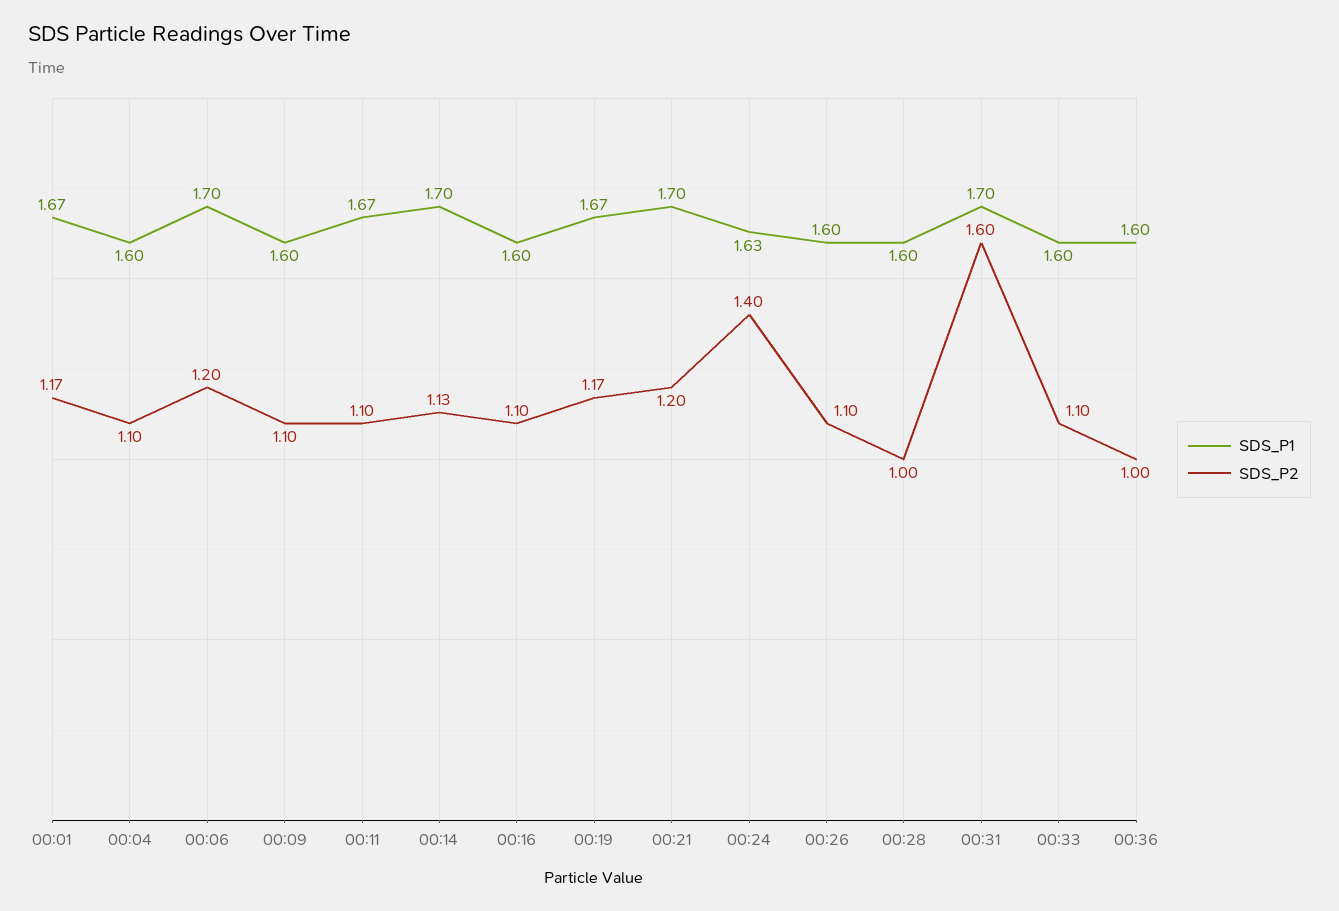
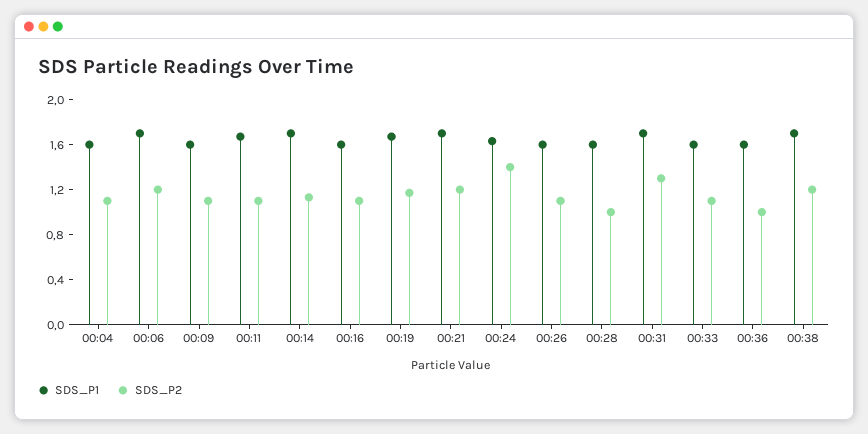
SDS_P1, 00:01: 1.67 -> none
SDS_P2, 00:01: 1.17 -> none
SDS_P2, 00:31: 1.6 -> 1.3
SDS_P1, 00:38: none -> 1.7
SDS_P2, 00:38: none -> 1.2

